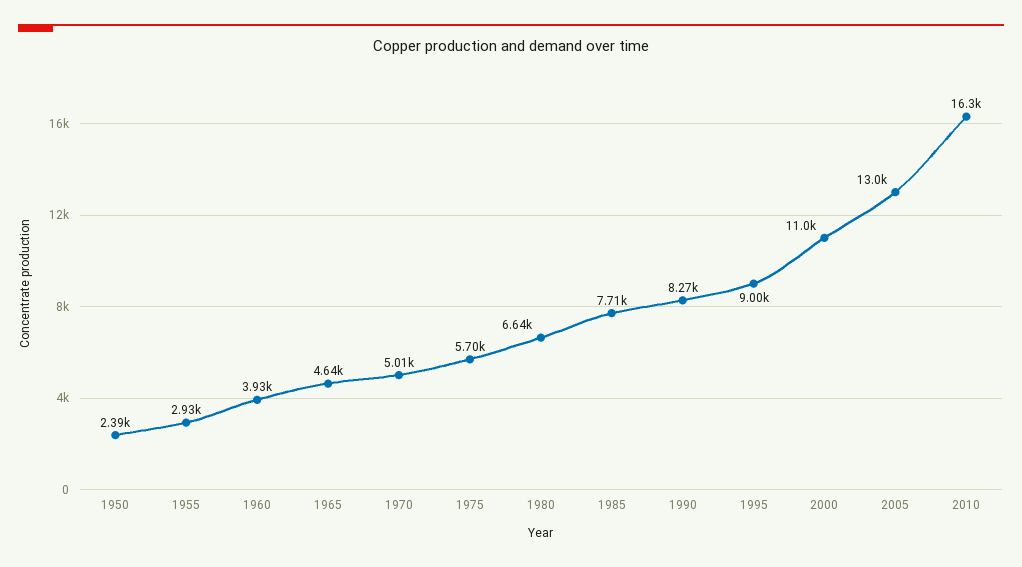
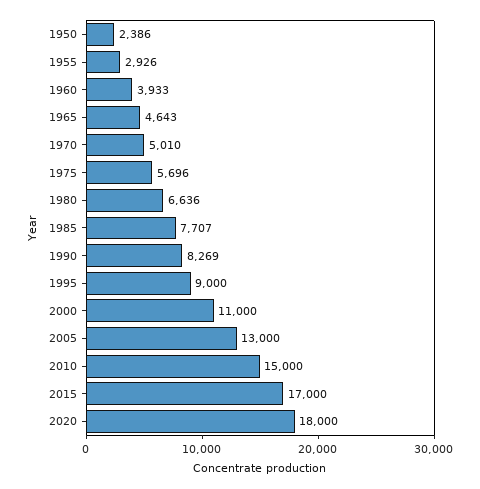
2010: 16300 -> 15000
2015: none -> 17000
2020: none -> 18000

